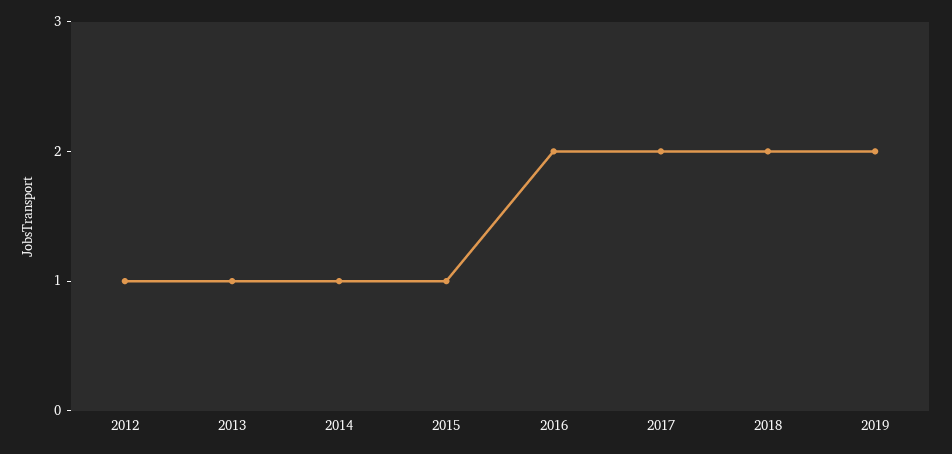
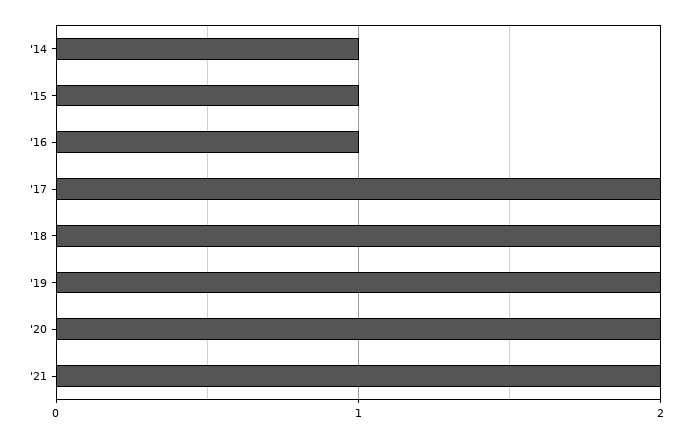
2012: 1 -> none
2013: 1 -> none
2016: 2 -> 1
'20: none -> 2
'21: none -> 2

